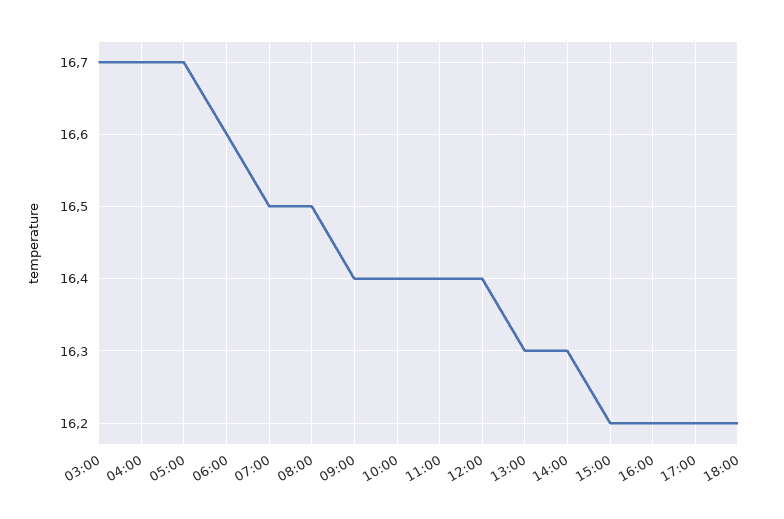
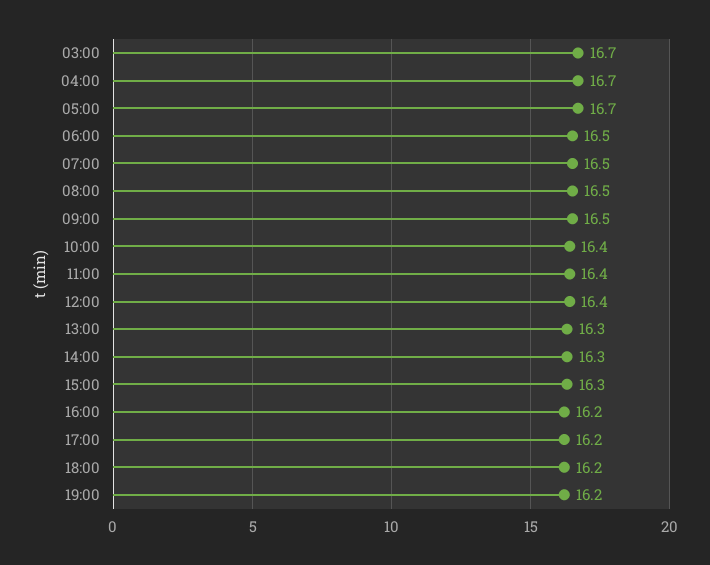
06:00: 16.6 -> 16.5
09:00: 16.4 -> 16.5
15:00: 16.2 -> 16.3
19:00: none -> 16.2

